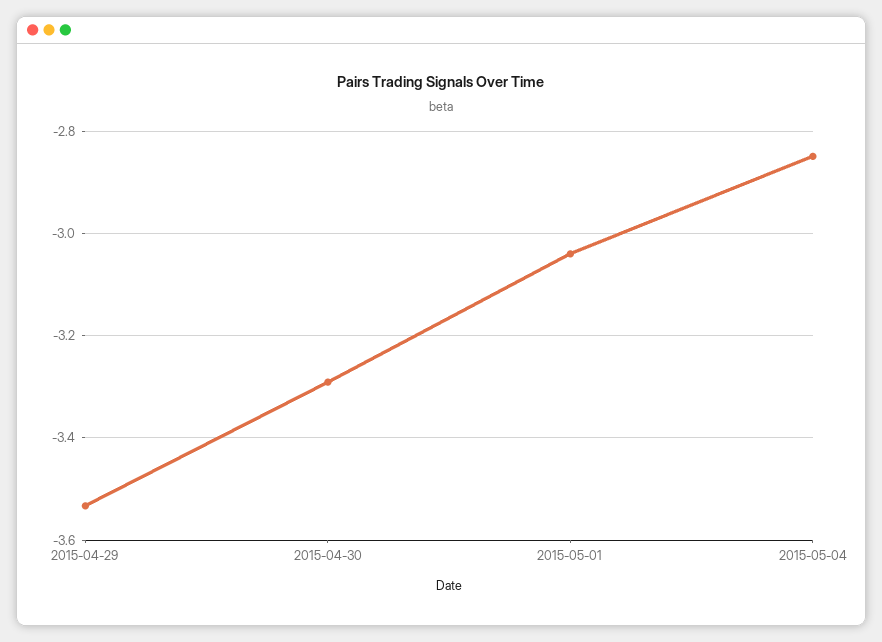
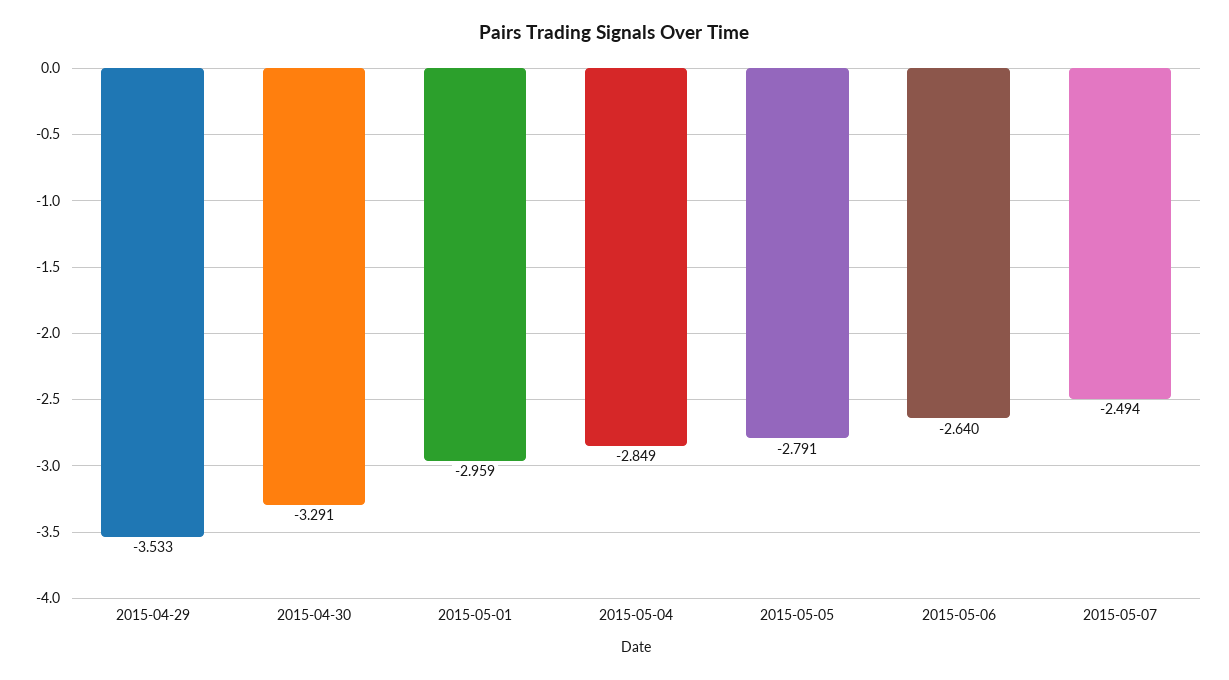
2015-05-01: -3.04 -> -2.959
2015-05-05: none -> -2.791
2015-05-06: none -> -2.64
2015-05-07: none -> -2.494

